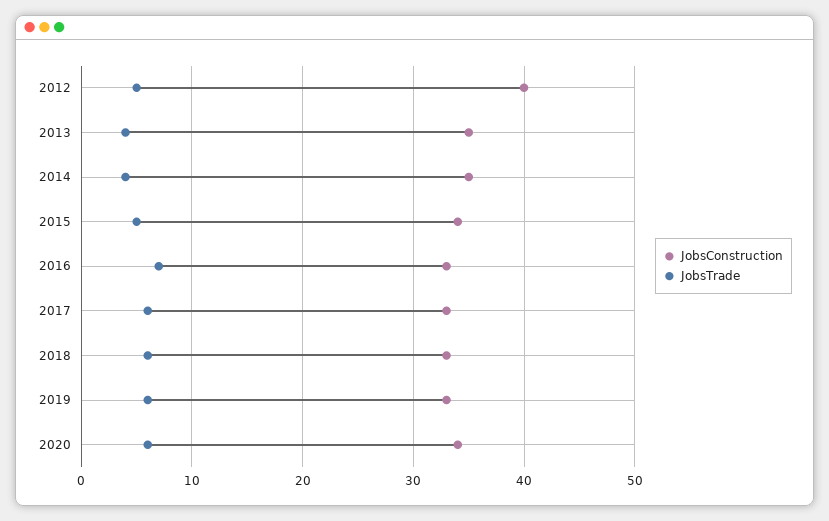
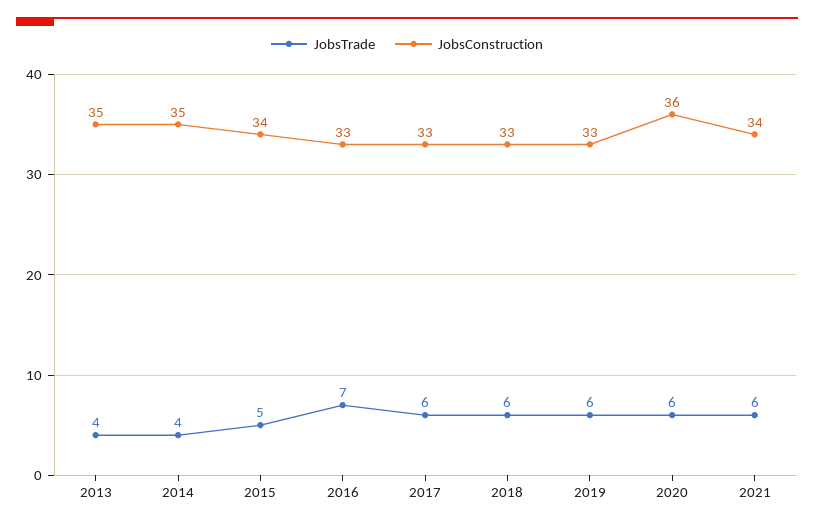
JobsConstruction, 2012: 40 -> none
JobsTrade, 2012: 5 -> none
JobsConstruction, 2020: 34 -> 36
JobsTrade, 2021: none -> 6
JobsConstruction, 2021: none -> 34

